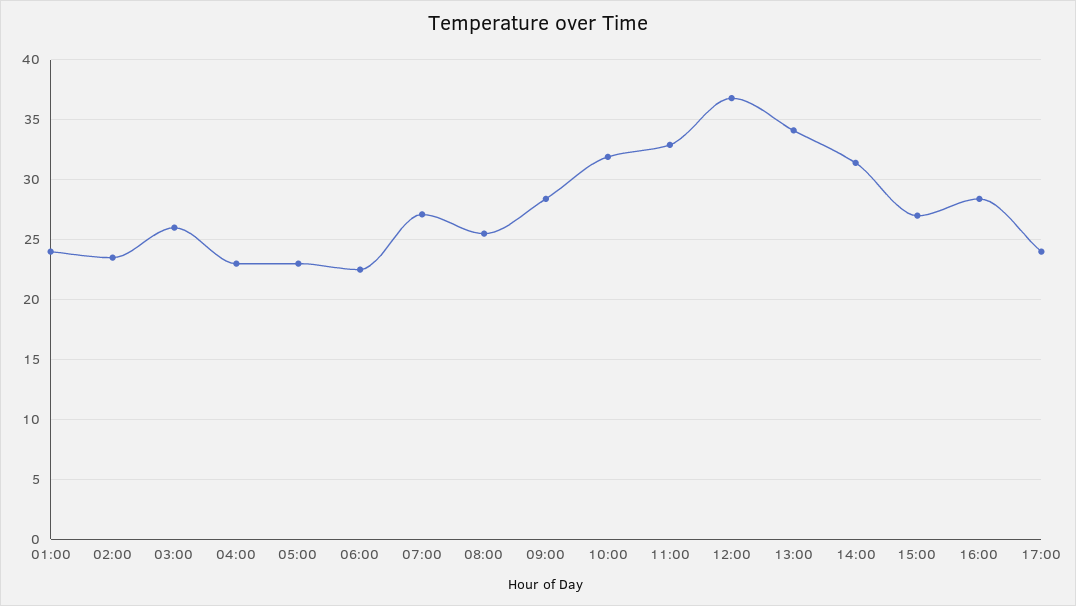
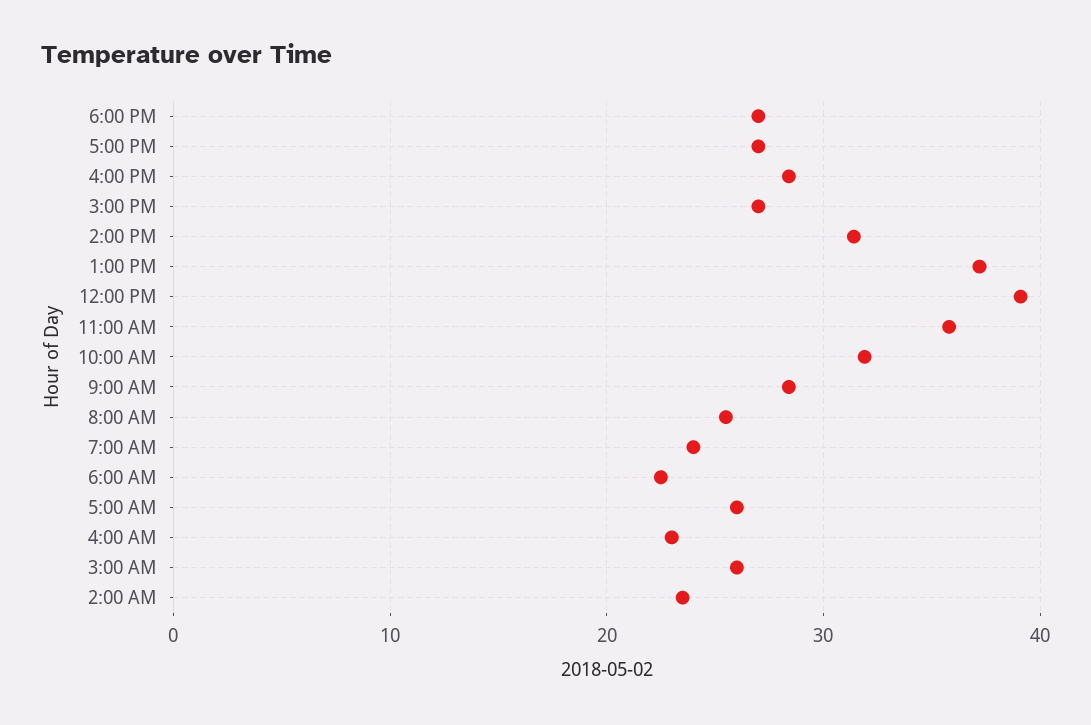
01:00: 24 -> none
05:00: 23 -> 26
07:00: 27 -> 24
11:00: 33 -> 36
12:00: 37 -> 39
13:00: 34 -> 37
17:00: 24 -> 27
6:00 PM: none -> 27

